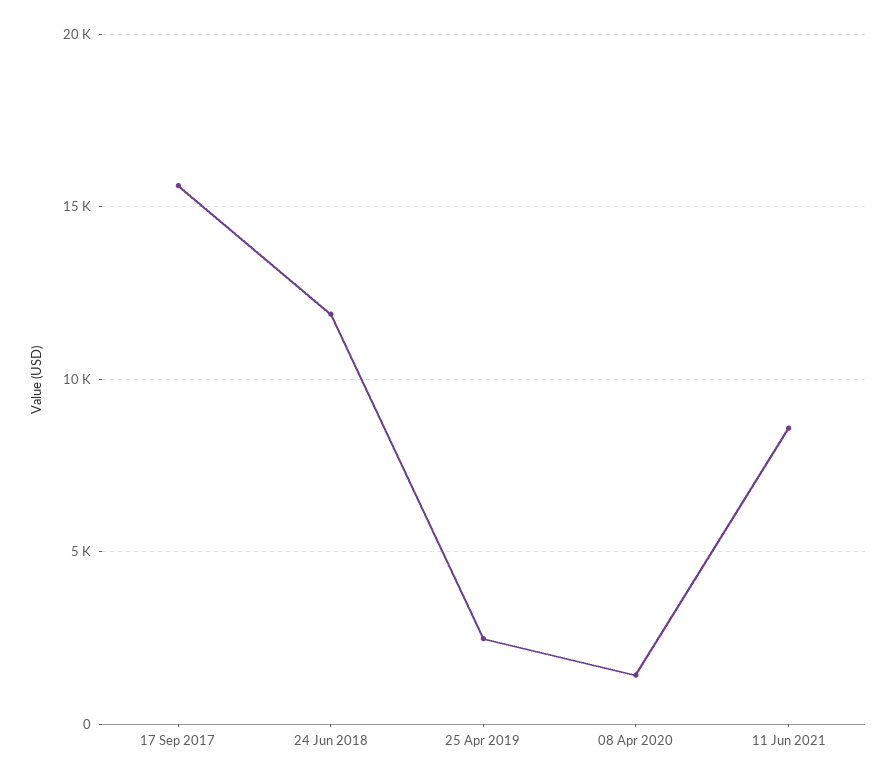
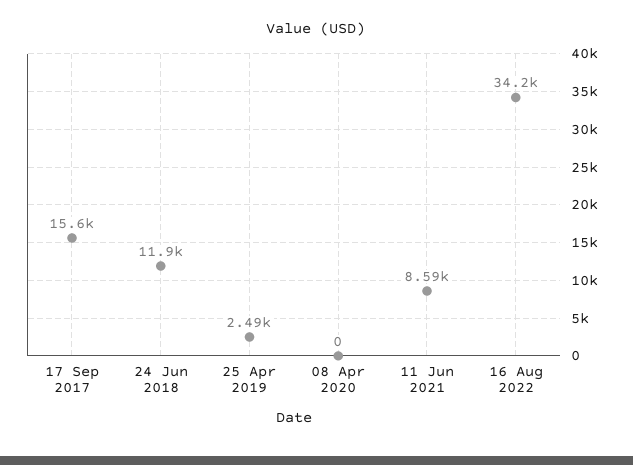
08 Apr 2020: 1500 -> 0
16 Aug 2022: none -> 34200

